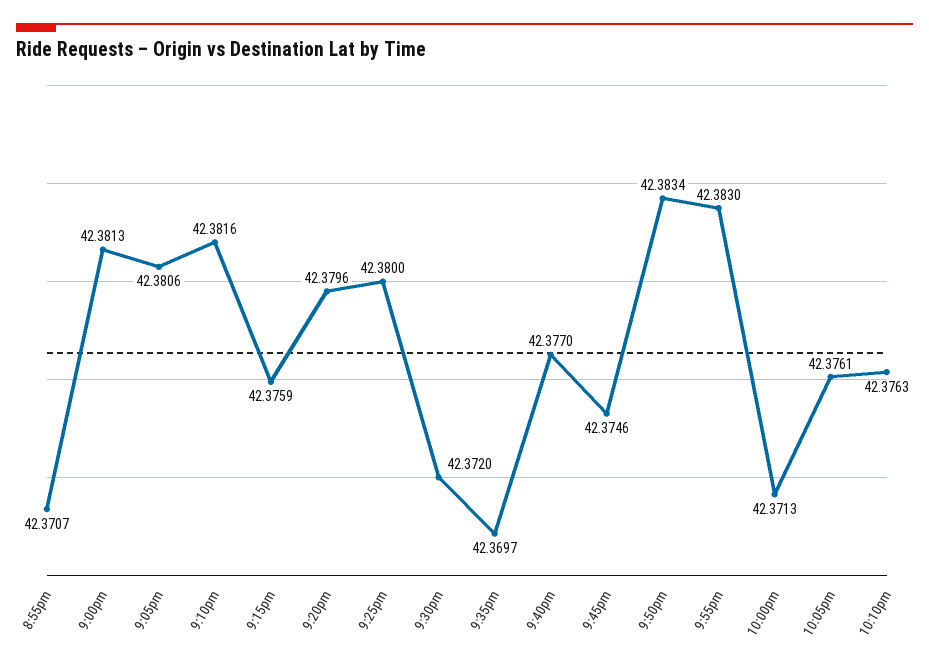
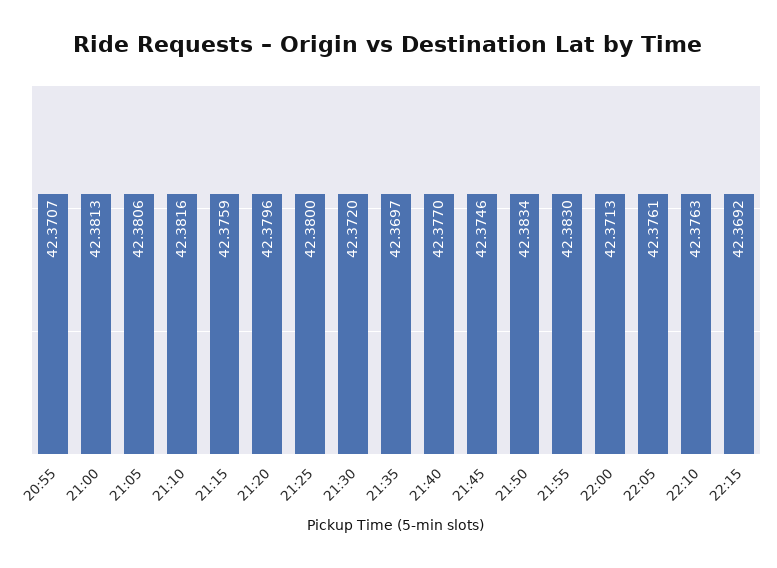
22:15: none -> 42.3692

